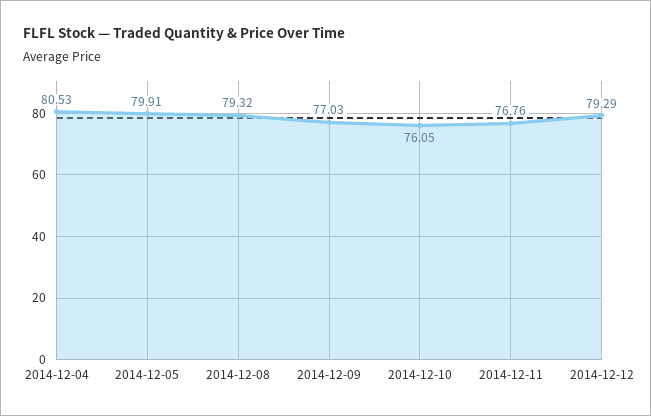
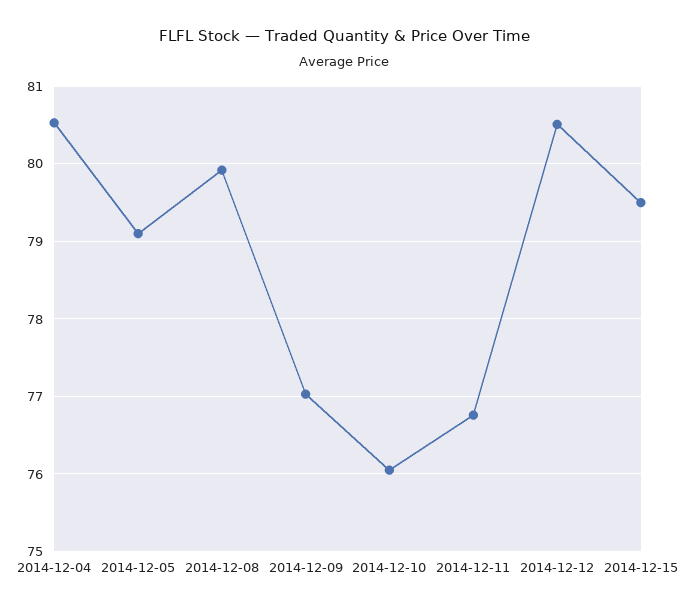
2014-12-05: 79.91 -> 79.1
2014-12-08: 79.32 -> 79.9
2014-12-12: 79.29 -> 80.5
2014-12-15: none -> 79.5

